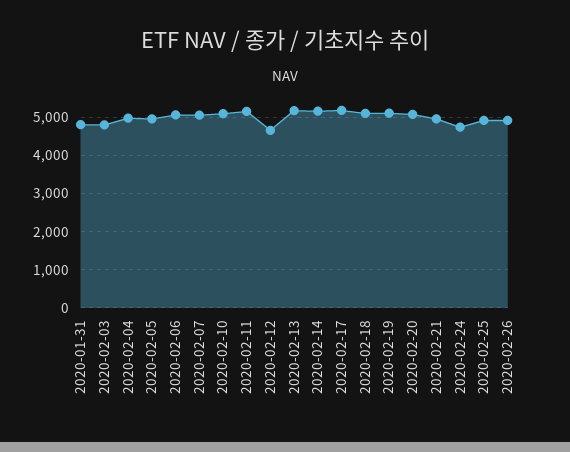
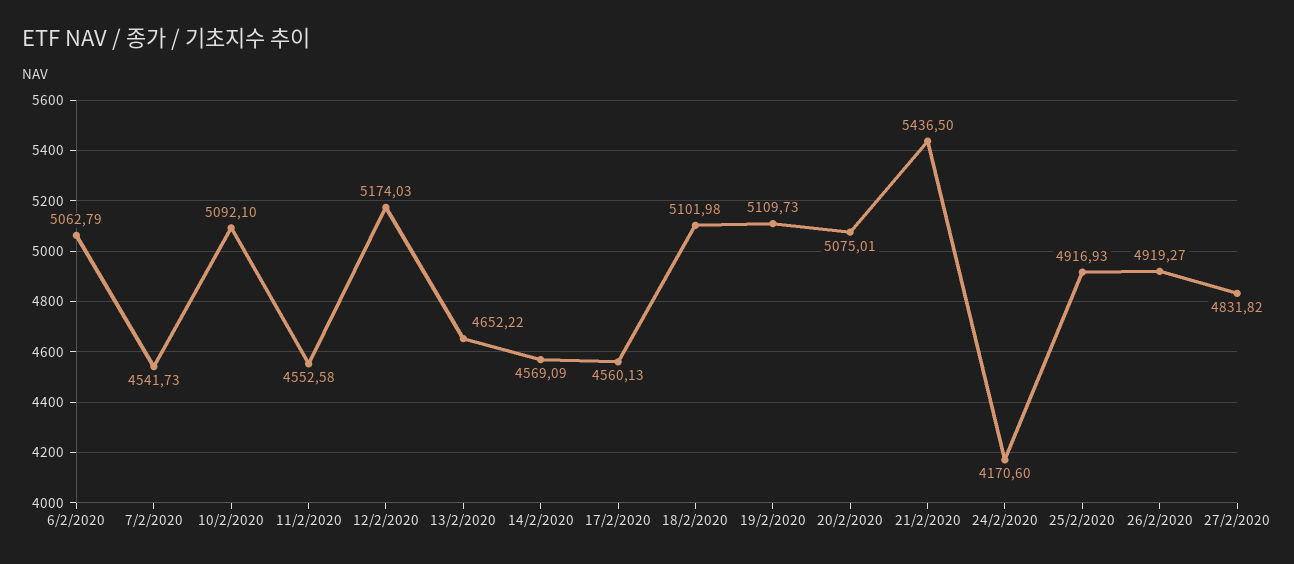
2020-01-31: 4800 -> none
2020-02-03: 4800 -> none
2020-02-04: 5000 -> none
2020-02-05: 5000 -> none
2020-02-07: 5000 -> 4541.73
2020-02-11: 5200 -> 4552.58
2020-02-12: 4600 -> 5174.03
2020-02-13: 5200 -> 4652.22
2020-02-14: 5200 -> 4569.09
2020-02-17: 5200 -> 4560.13
2020-02-21: 5000 -> 5436.5
2020-02-24: 4800 -> 4170.6
27/2/2020: none -> 4831.82

